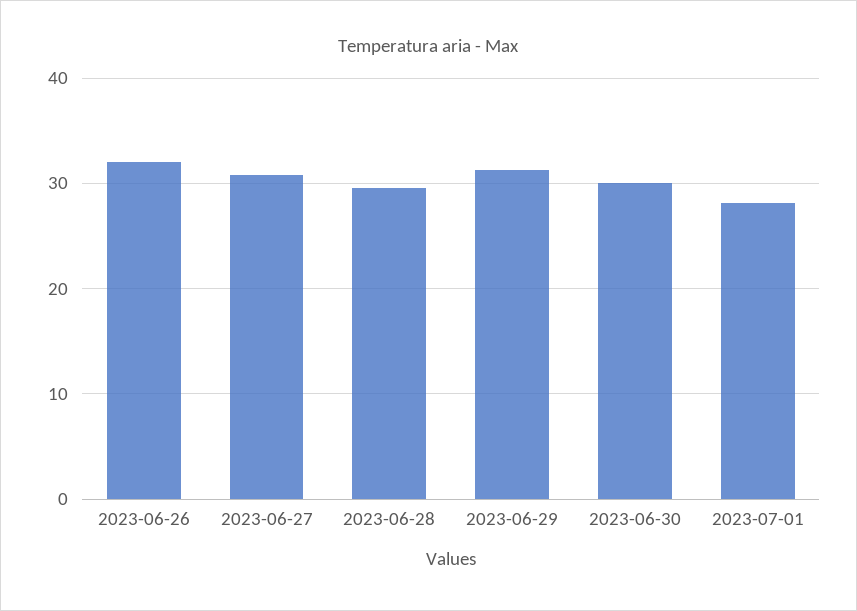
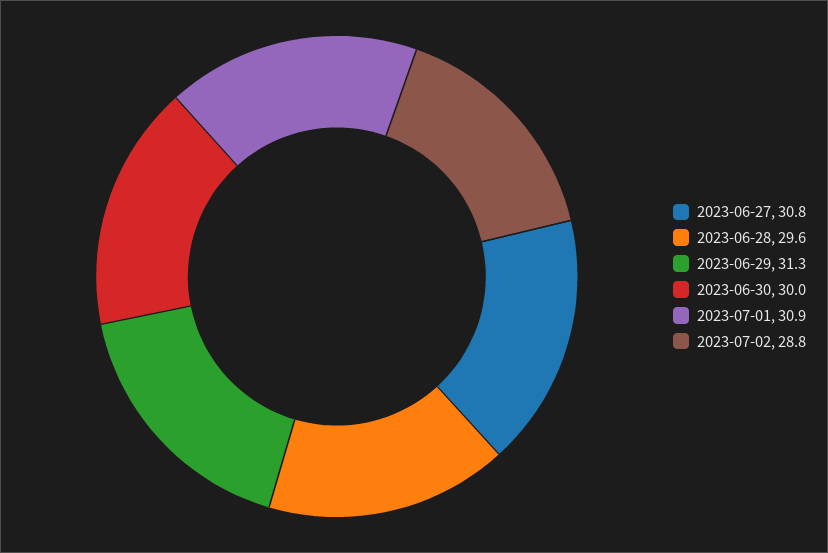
2023-06-26: 32 -> none
2023-07-01: 28 -> 30.9
2023-07-02: none -> 28.8

